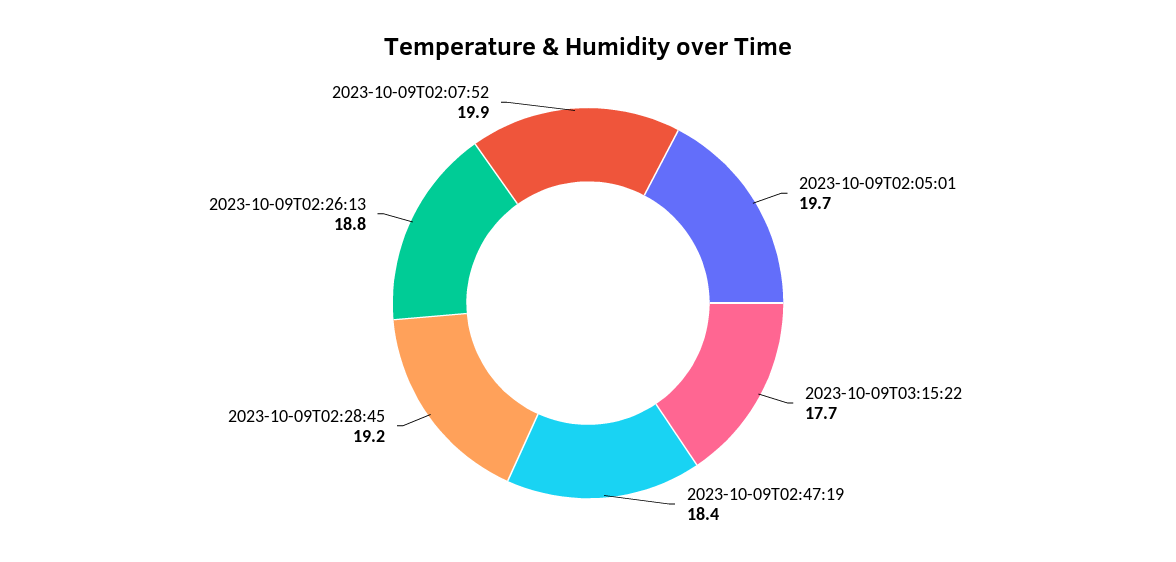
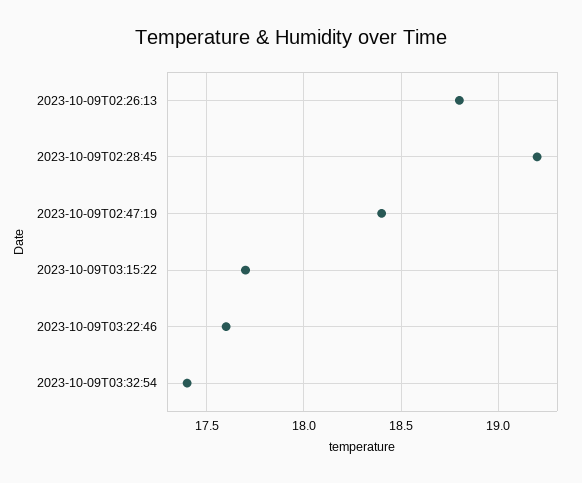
2023-10-09T02:05:01: 19.7 -> none
2023-10-09T02:07:52: 19.9 -> none
2023-10-09T03:22:46: none -> 17.6
2023-10-09T03:32:54: none -> 17.4

